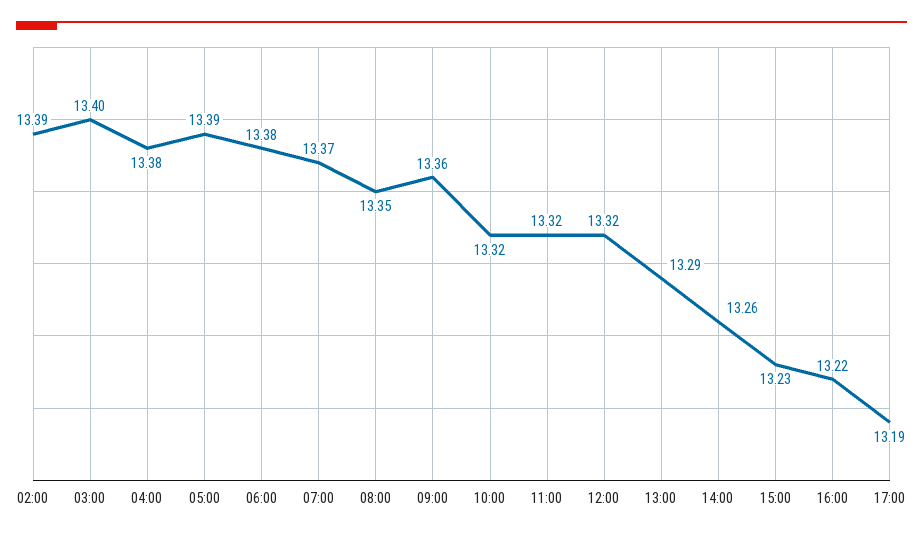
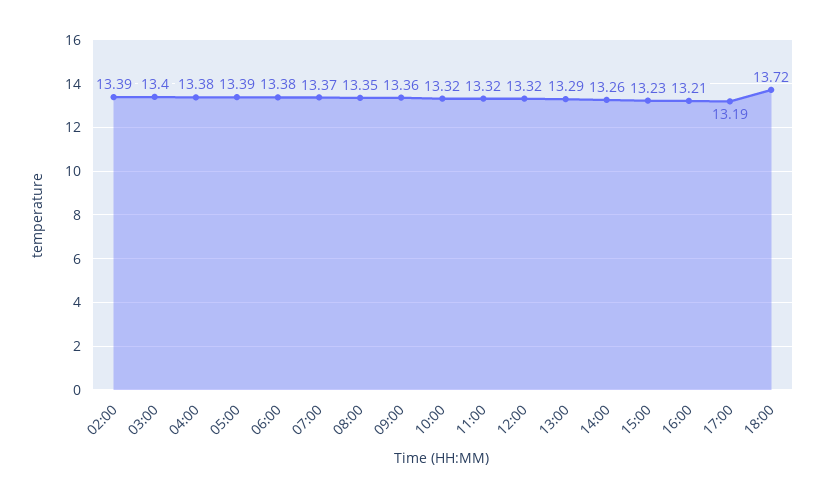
16:00: 13.22 -> 13.21
18:00: none -> 13.72

